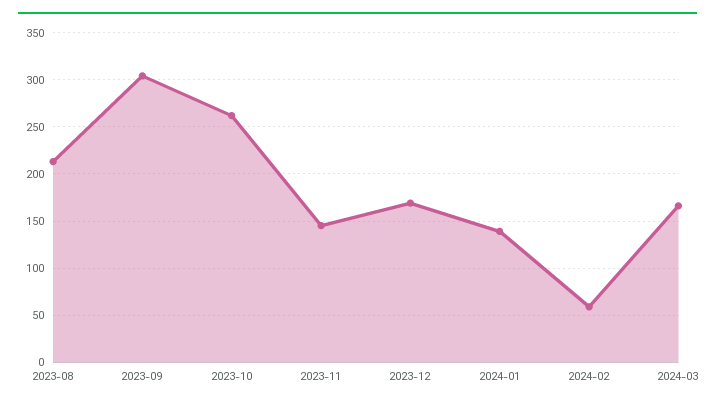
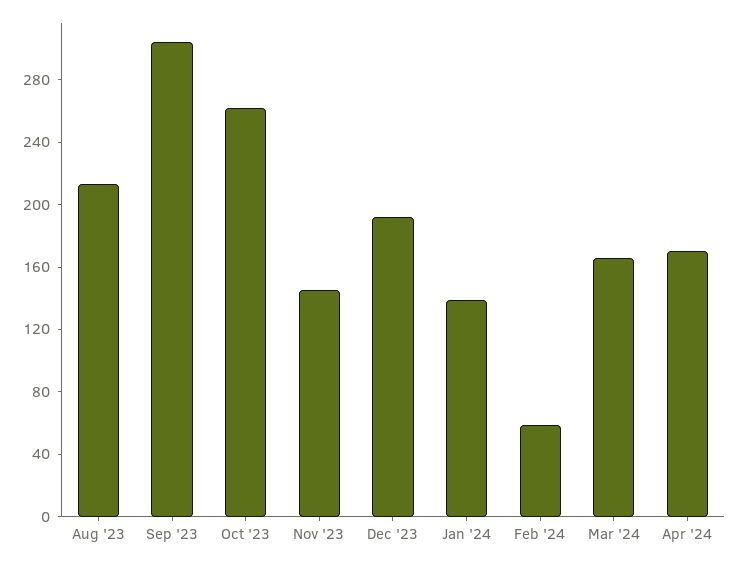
2023-12: 170 -> 190
Apr '24: none -> 170

